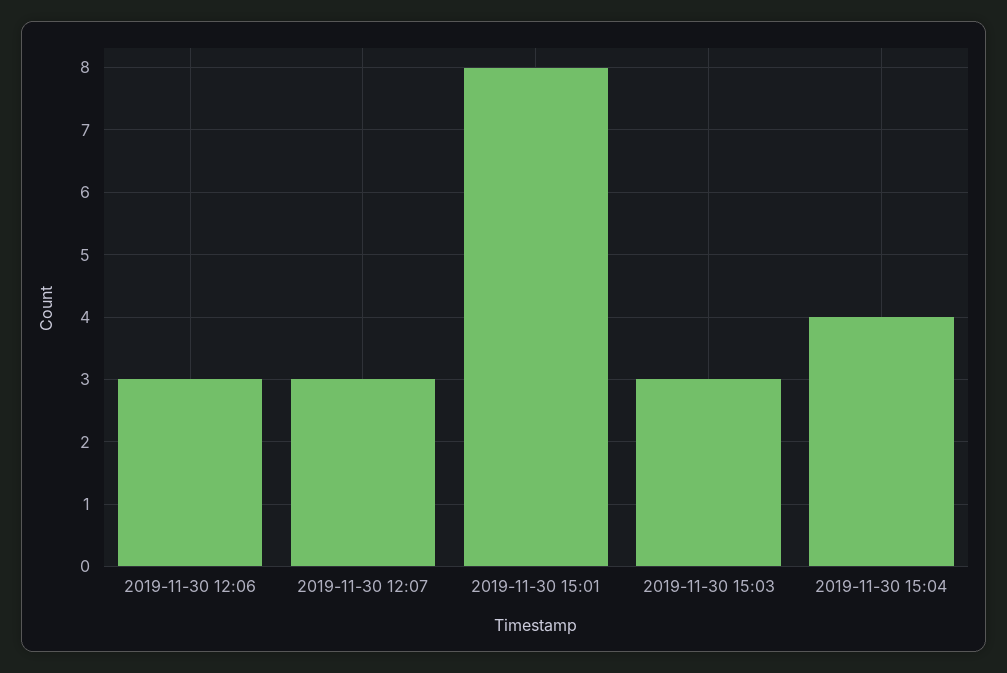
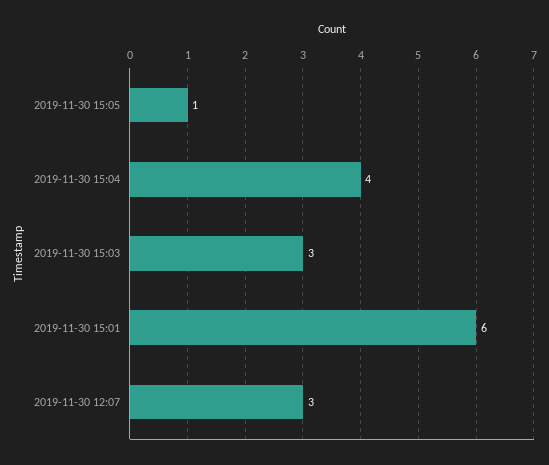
2019-11-30 12:06: 3 -> none
2019-11-30 15:01: 8 -> 6
2019-11-30 15:05: none -> 1

